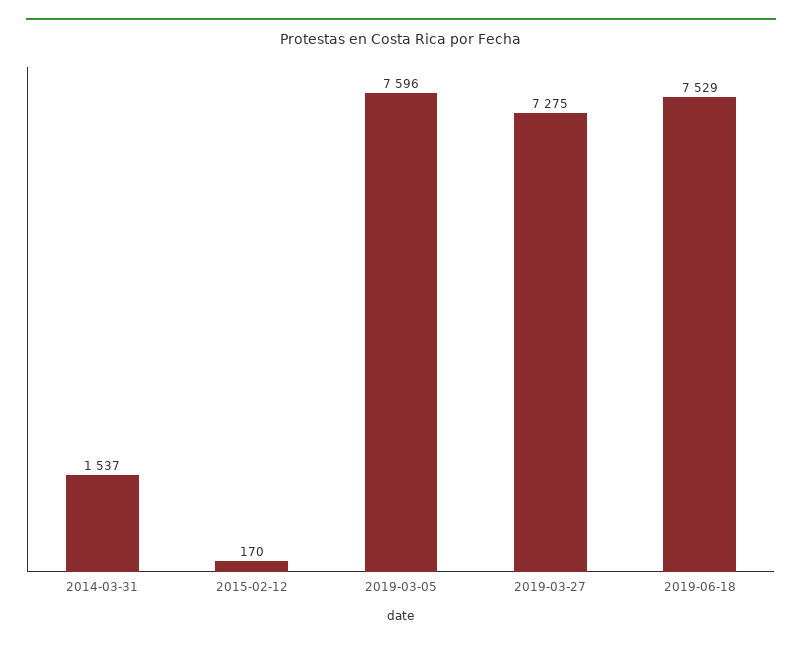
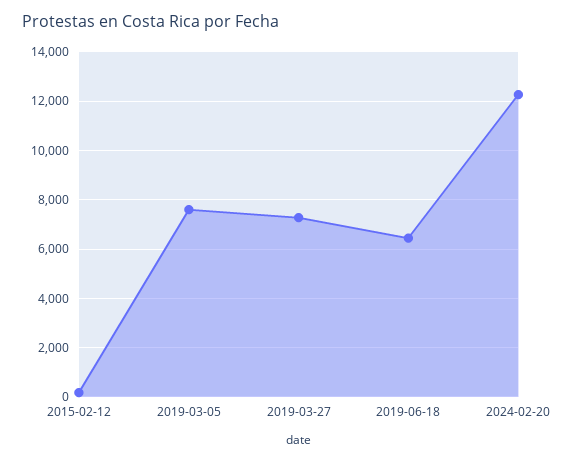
2014-03-31: 1537 -> none
2019-06-18: 7529 -> 6500
2024-02-20: none -> 12250

